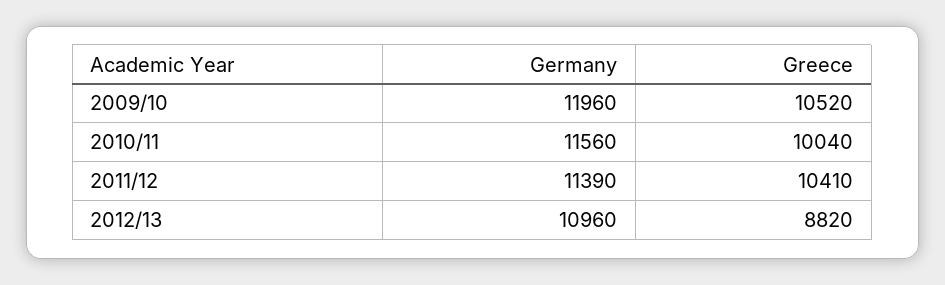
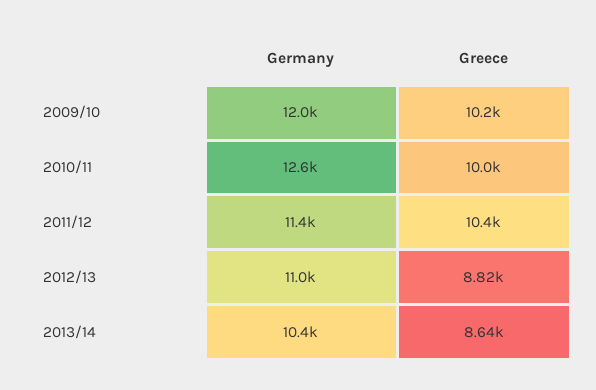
Greece, 2009/10: 10520 -> 10200
Germany, 2010/11: 11560 -> 12600
Germany, 2013/14: none -> 10400
Greece, 2013/14: none -> 8640

